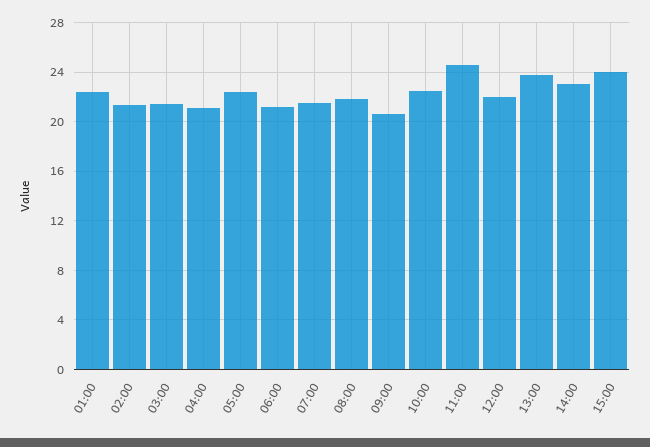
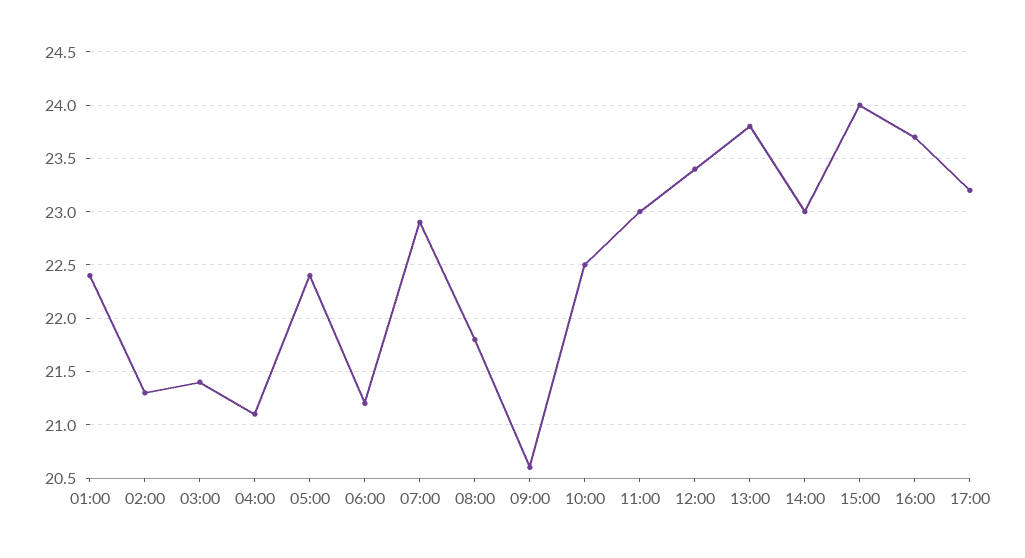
07:00: 21.5 -> 22.9
11:00: 24.5 -> 23
12:00: 22 -> 23.4
16:00: none -> 23.7
17:00: none -> 23.2

